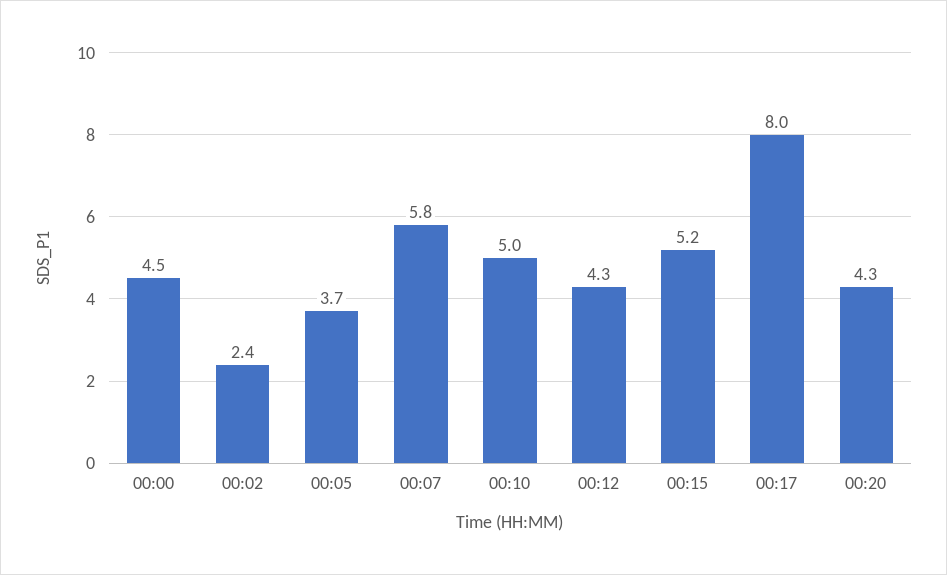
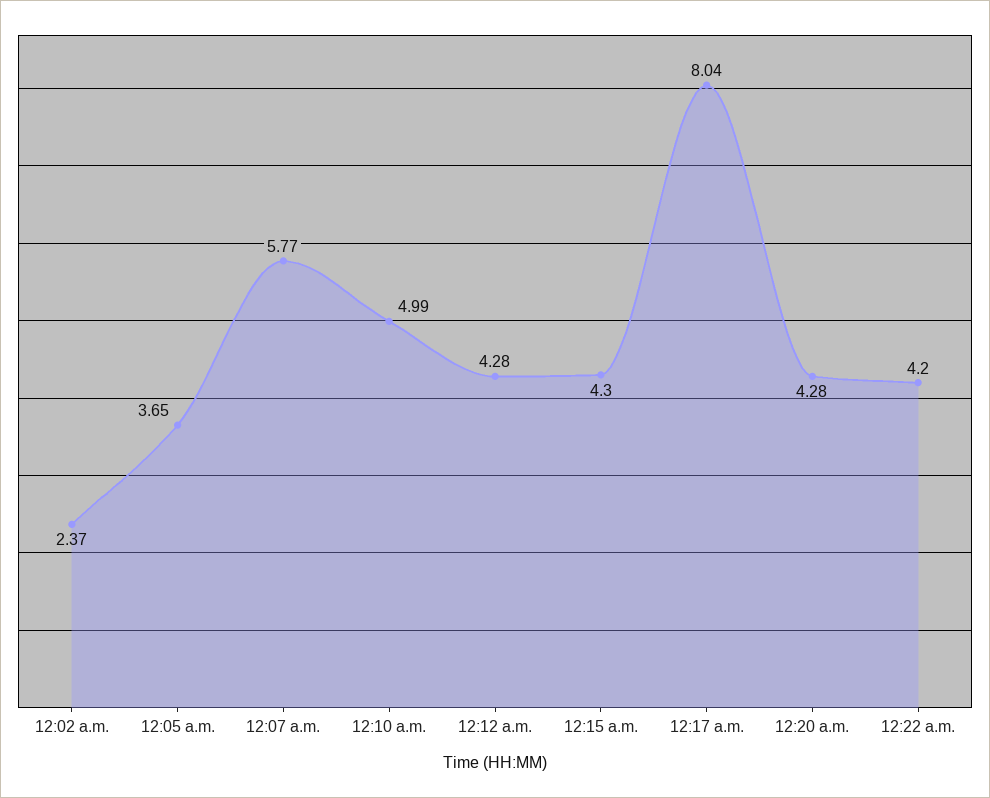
00:00: 4.5 -> none
00:15: 5.2 -> 4.3
12:22 a.m.: none -> 4.2

